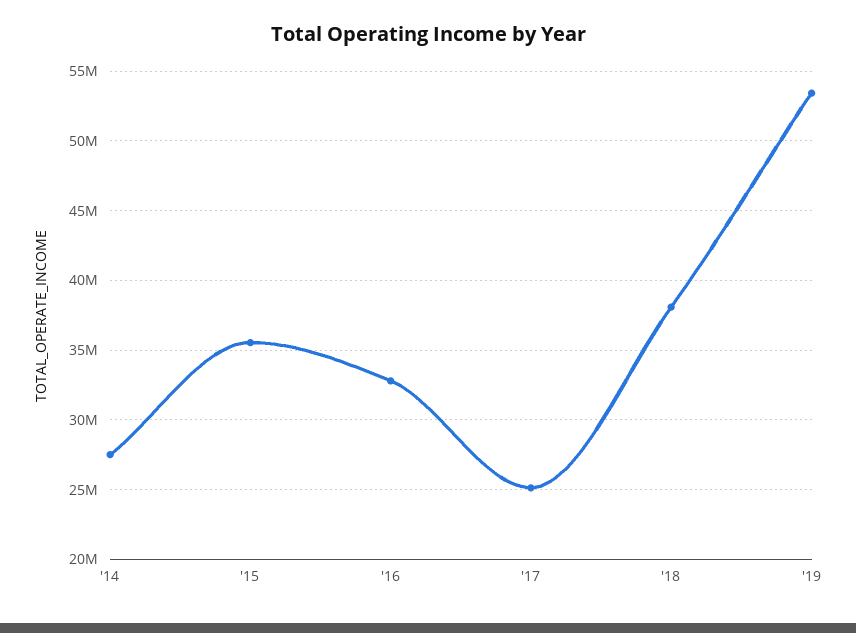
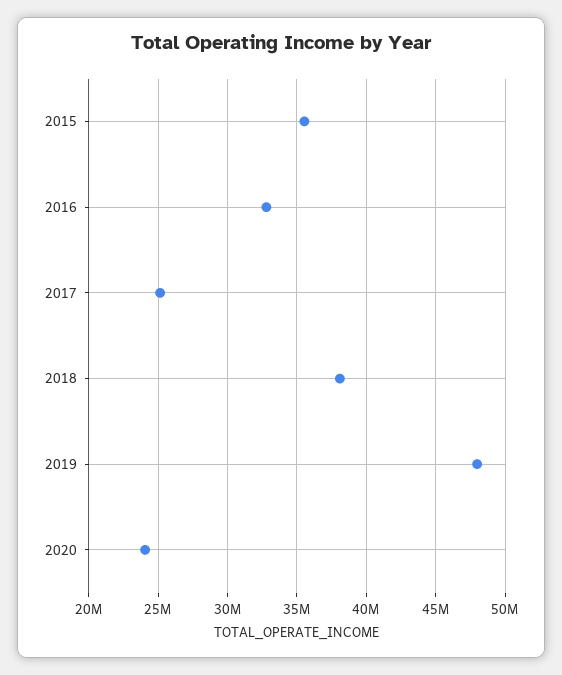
'14: 27500000 -> none
'19: 53500000 -> 48000000
2020: none -> 24000000

